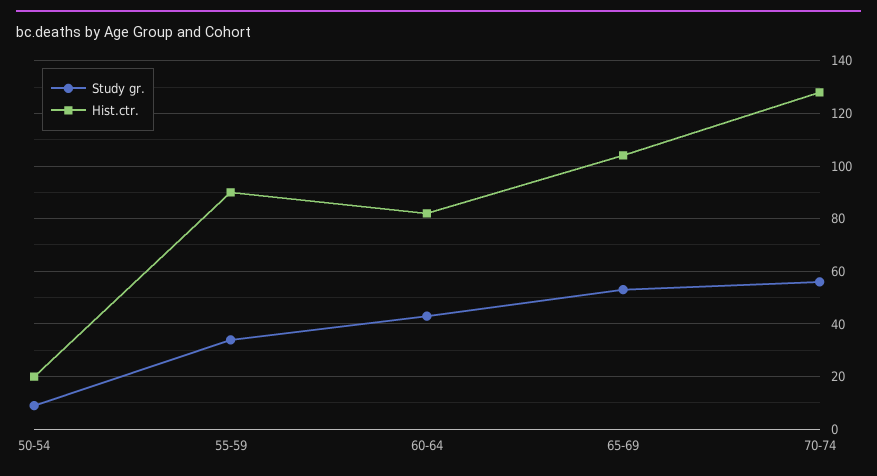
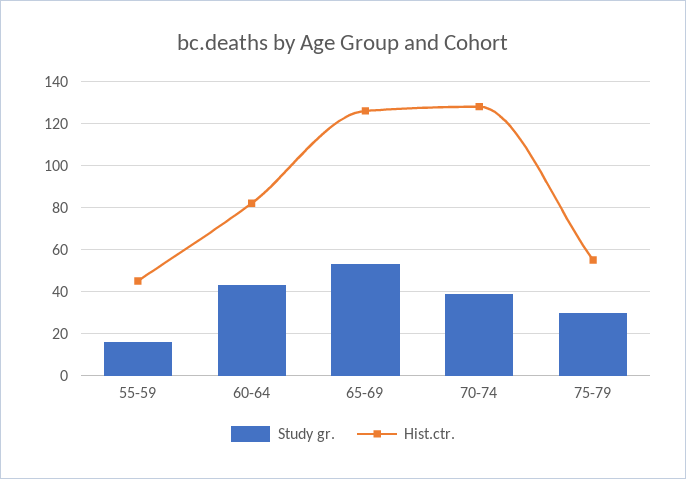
Study gr., 50-54: 10 -> none
Hist.ctr., 50-54: 20 -> none
Study gr., 55-59: 35 -> 15
Hist.ctr., 55-59: 90 -> 45
Hist.ctr., 65-69: 105 -> 125
Study gr., 70-74: 55 -> 40
Study gr., 75-79: none -> 30
Hist.ctr., 75-79: none -> 55

